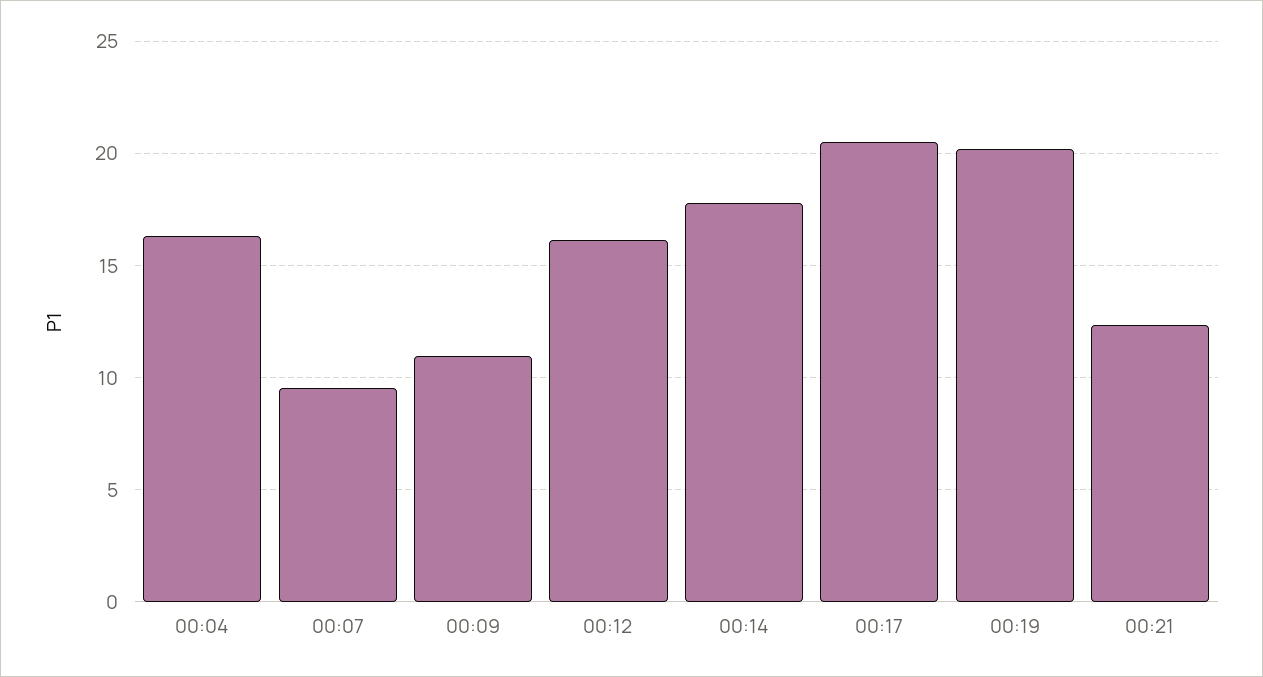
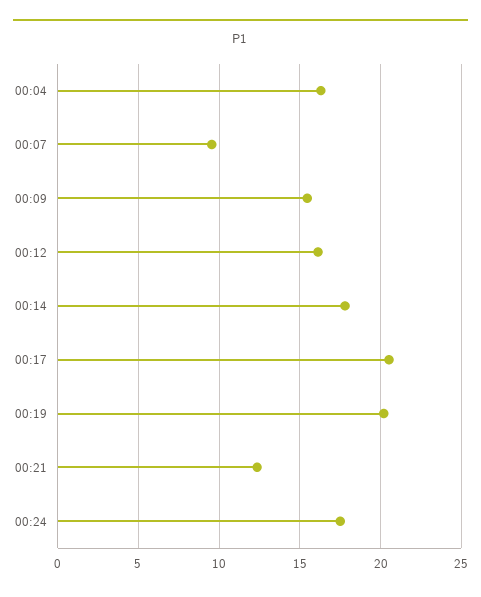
00:09: 11 -> 15.5
00:24: none -> 17.5

